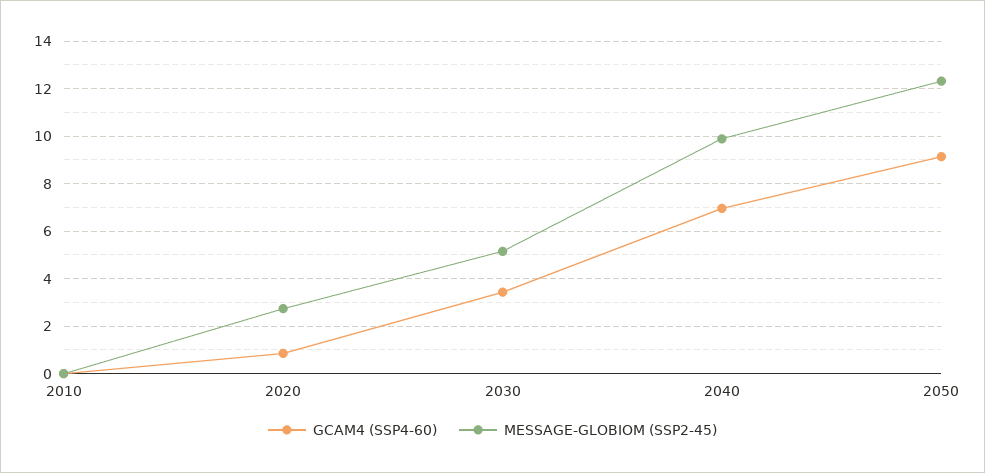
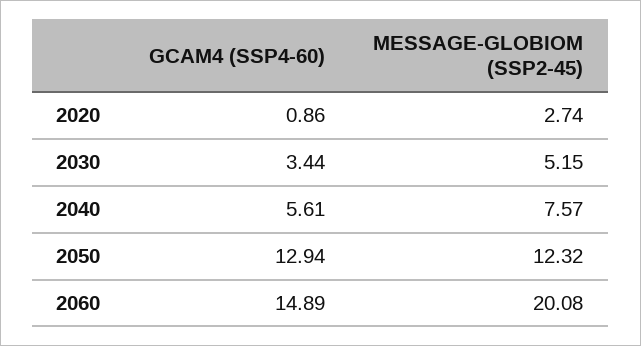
GCAM4 (SSP4-60), 2010: 0 -> none
MESSAGE-GLOBIOM (SSP2-45), 2010: 0 -> none
GCAM4 (SSP4-60), 2040: 7 -> 5.61
MESSAGE-GLOBIOM (SSP2-45), 2040: 10 -> 7.57
GCAM4 (SSP4-60), 2050: 9 -> 12.94
GCAM4 (SSP4-60), 2060: none -> 14.89
MESSAGE-GLOBIOM (SSP2-45), 2060: none -> 20.08

